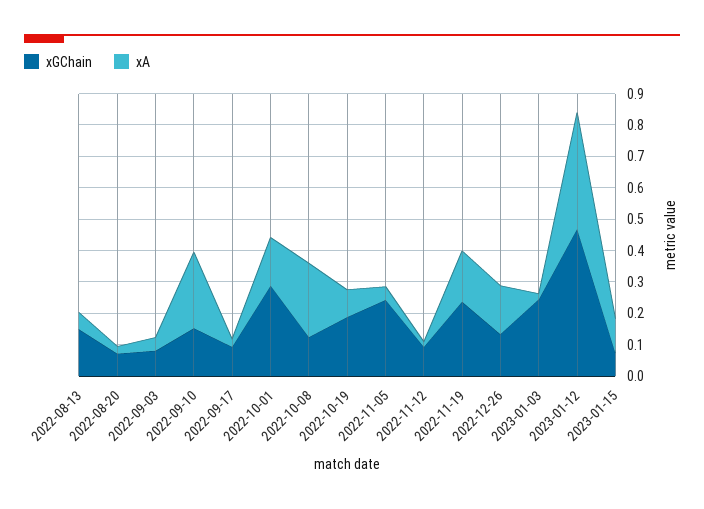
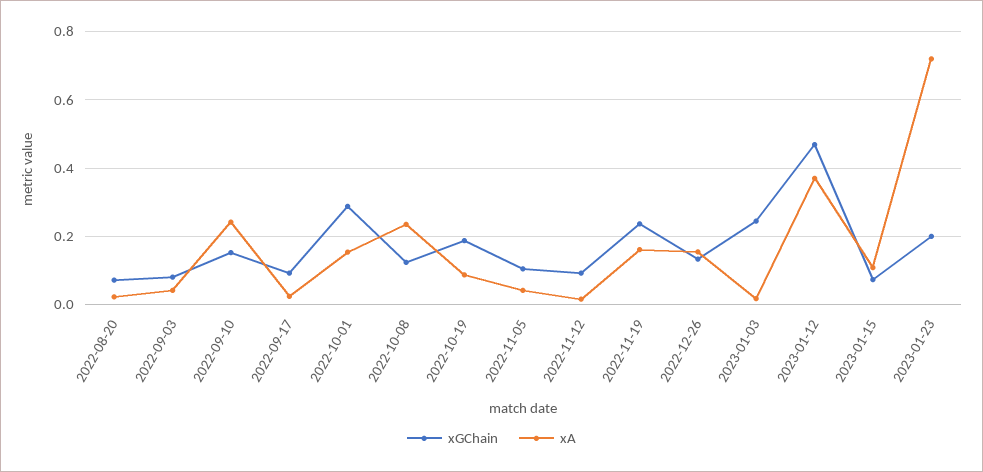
xGChain, 2022-08-13: 0.15 -> none
xA, 2022-08-13: 0.05 -> none
xGChain, 2022-11-05: 0.25 -> 0.1
xGChain, 2023-01-23: none -> 0.2
xA, 2023-01-23: none -> 0.72

